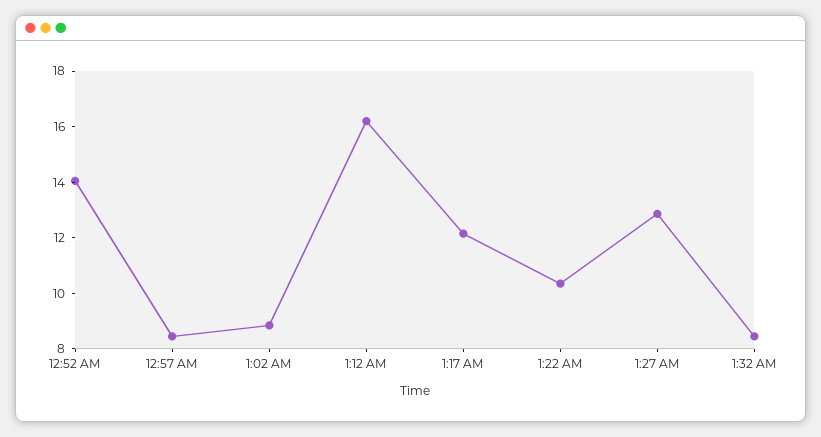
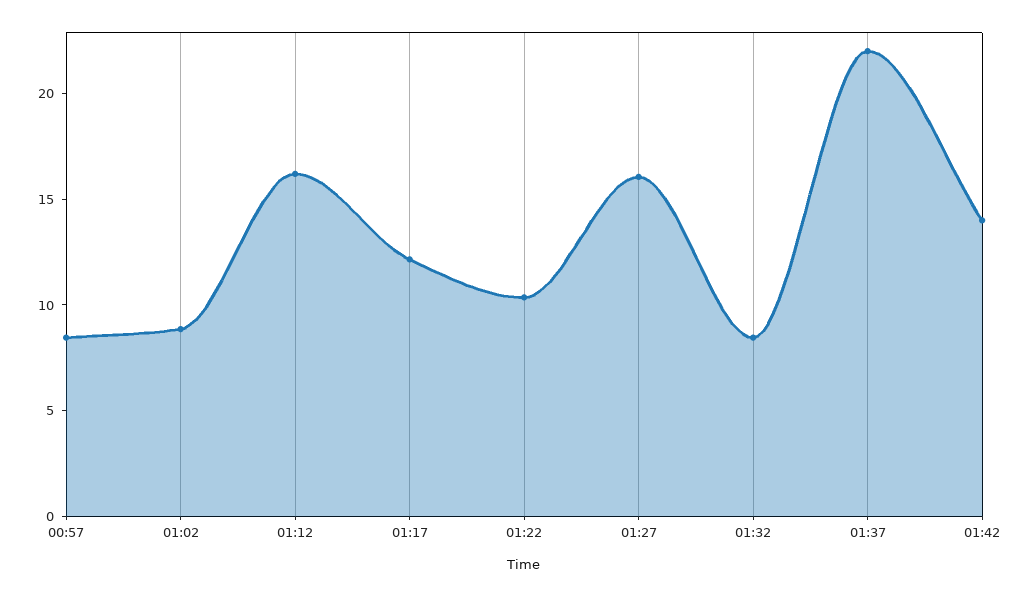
12:52 AM: 14 -> none
1:27 AM: 13 -> 16
01:37: none -> 22
01:42: none -> 14

